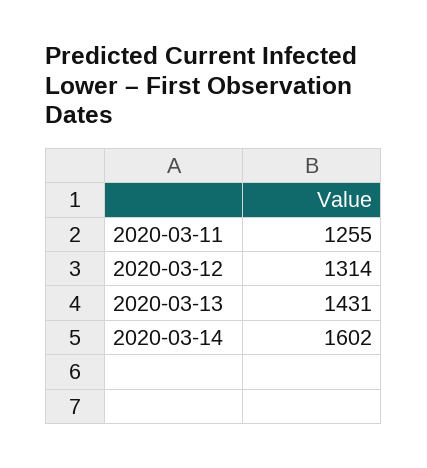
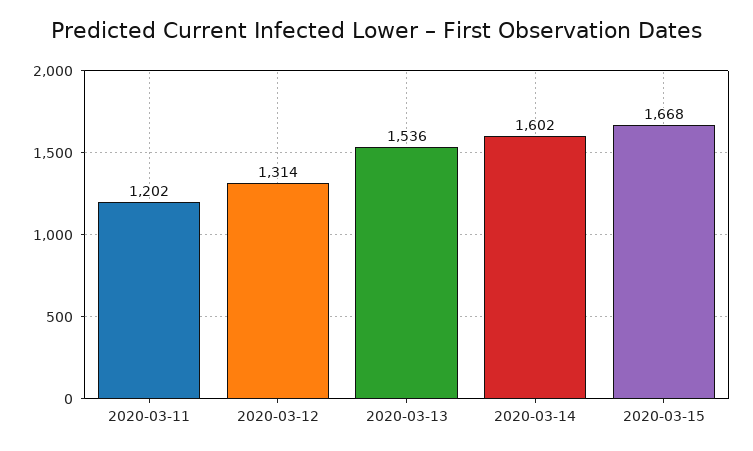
2020-03-11: 1255 -> 1202
2020-03-13: 1431 -> 1536
2020-03-15: none -> 1668

